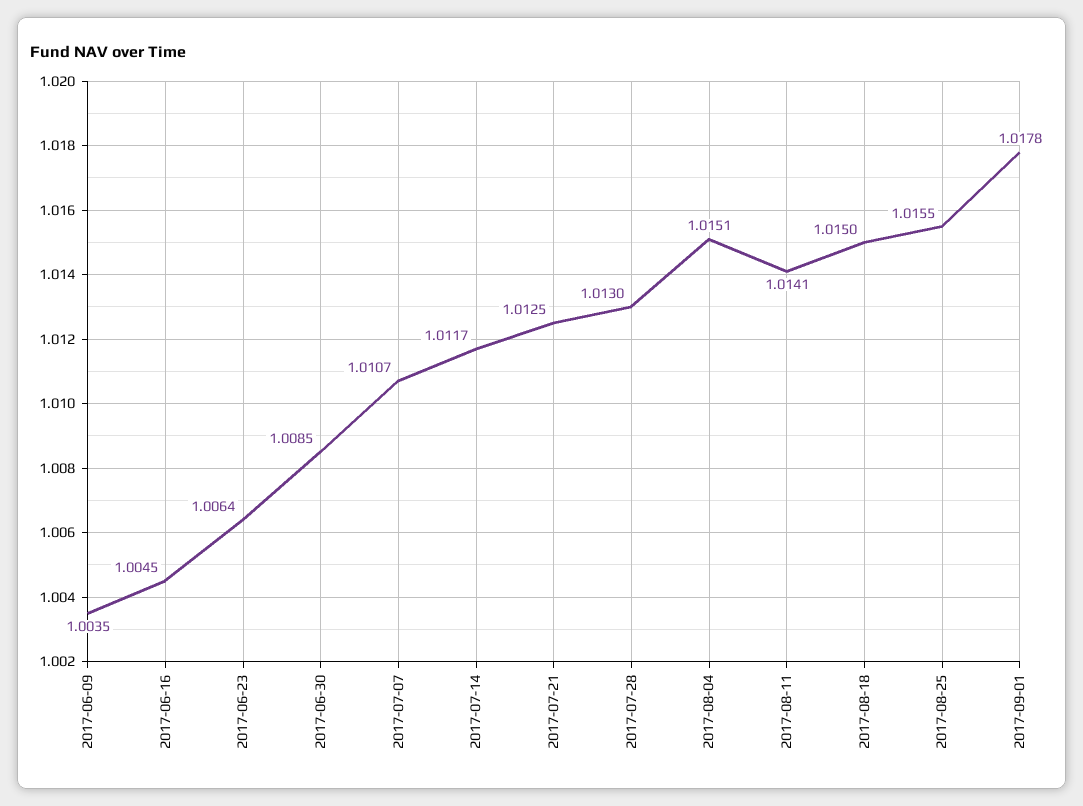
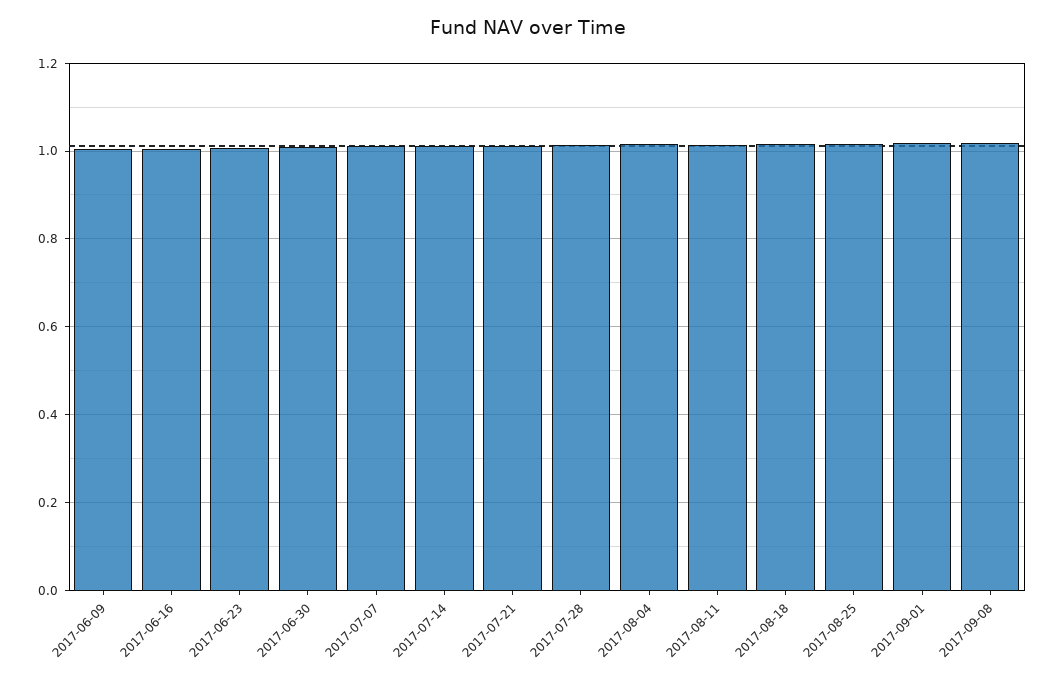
2017-09-08: none -> 1.02

